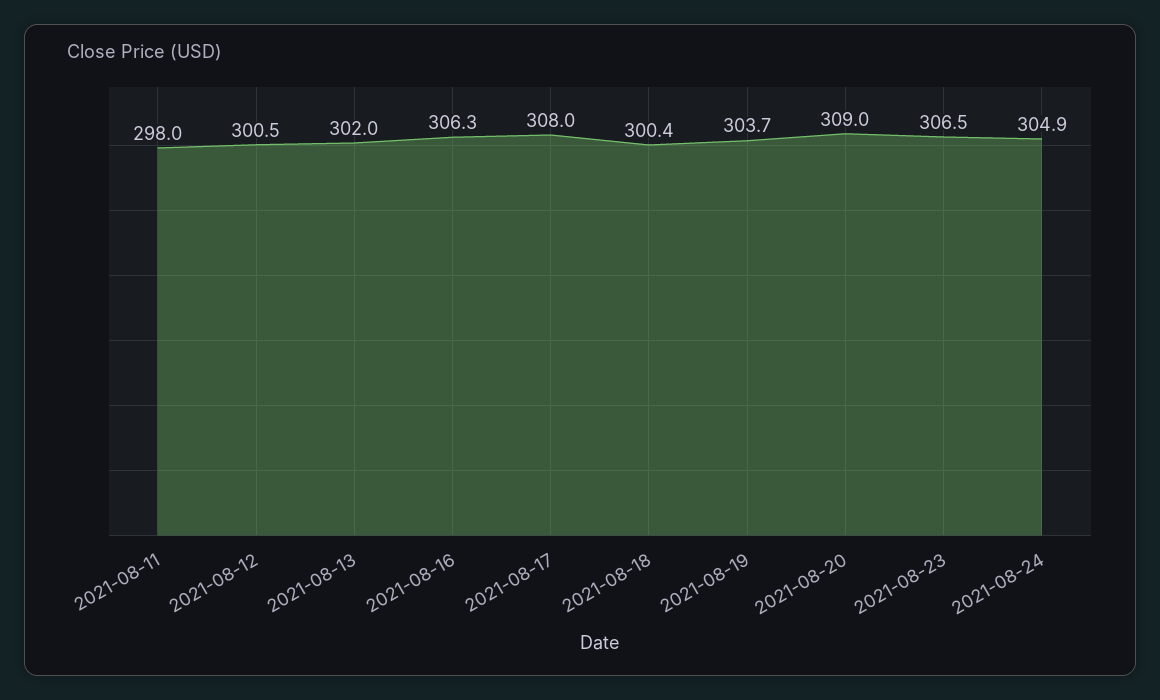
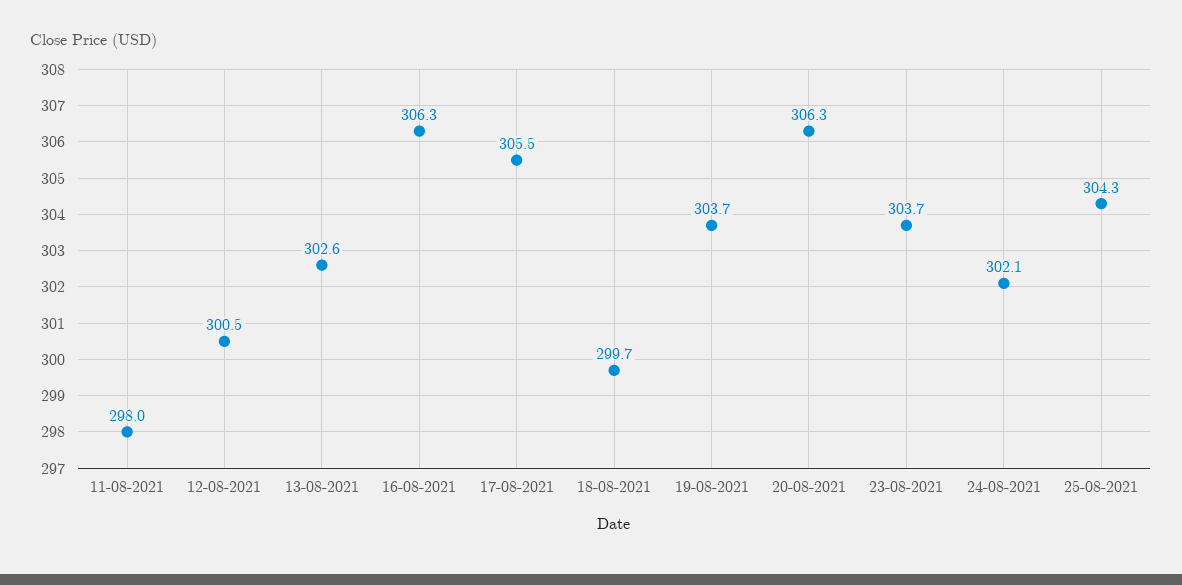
2021-08-13: 302 -> 302.6
2021-08-17: 308 -> 305.5
2021-08-18: 300.4 -> 299.7
2021-08-20: 309 -> 306.3
2021-08-23: 306.5 -> 303.7
2021-08-24: 304.9 -> 302.1
25-08-2021: none -> 304.3

